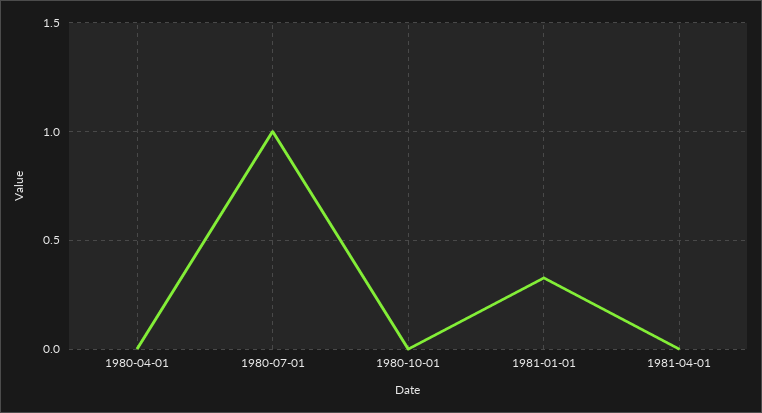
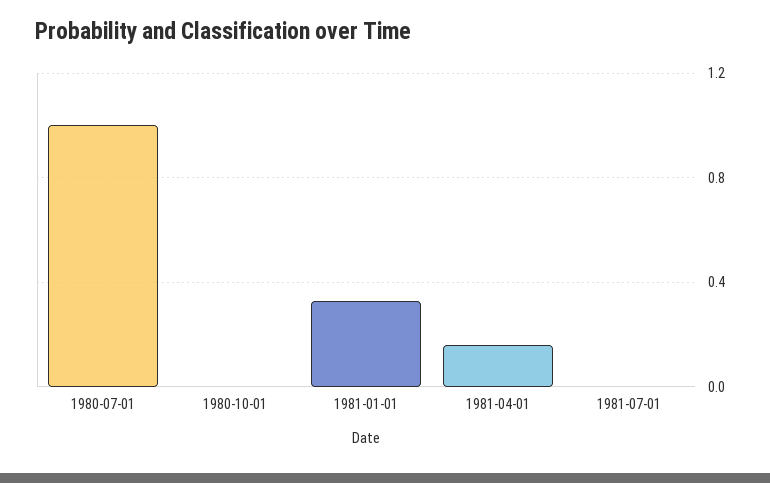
1980-04-01: 0 -> none
1981-04-01: 0 -> 0.15
1981-07-01: none -> 0

